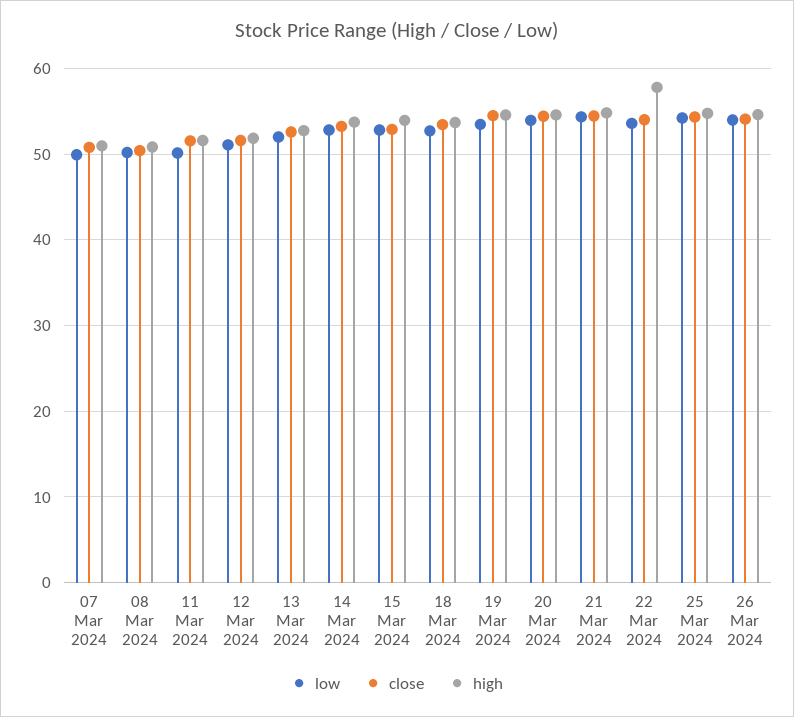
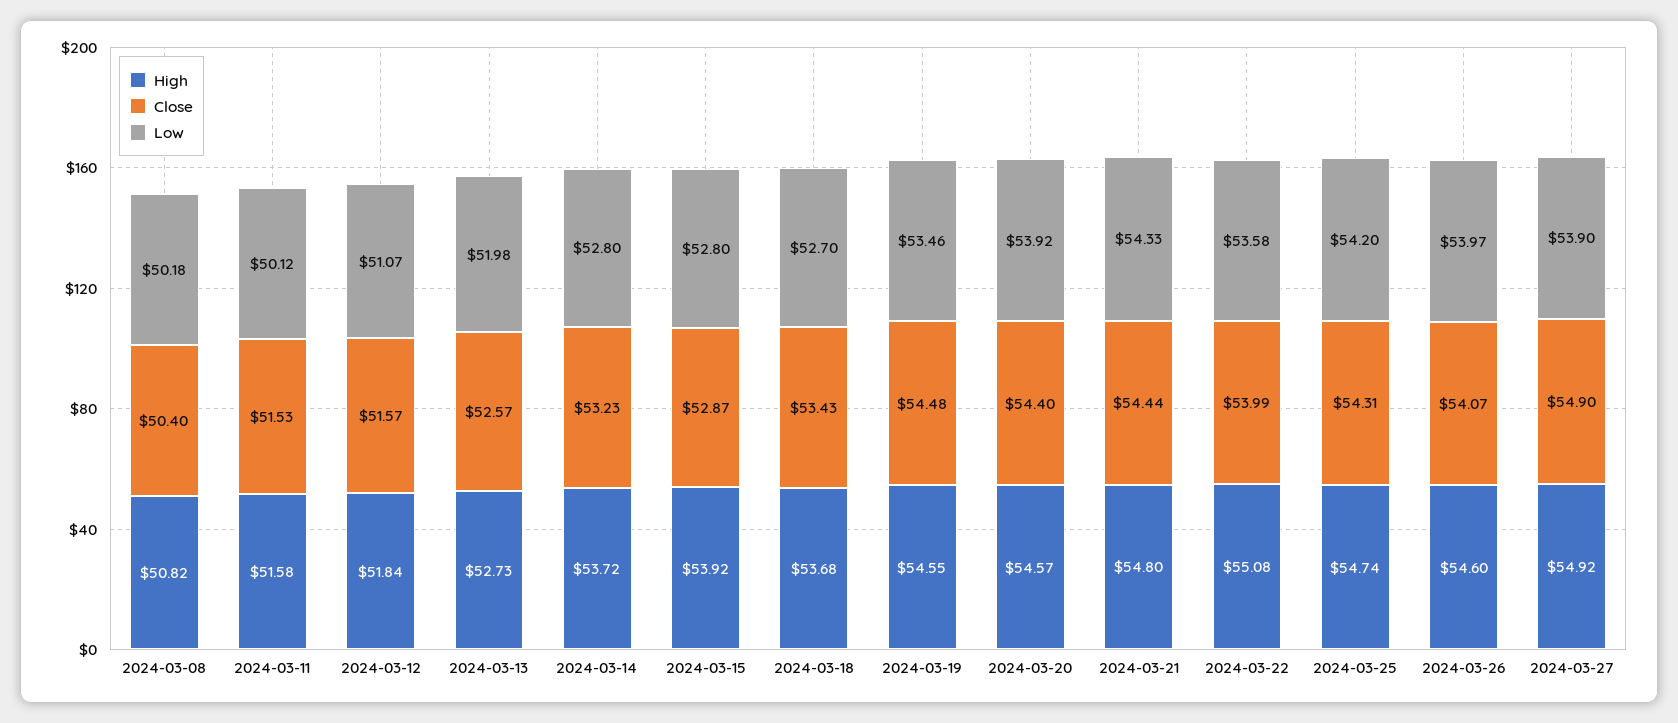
low, 07 Mar 2024: 50 -> none
close, 07 Mar 2024: 51 -> none
high, 07 Mar 2024: 51 -> none
high, 22 Mar 2024: 58 -> 55.08
high, 2024-03-27: none -> 54.92
close, 2024-03-27: none -> 54.9
low, 2024-03-27: none -> 53.9

